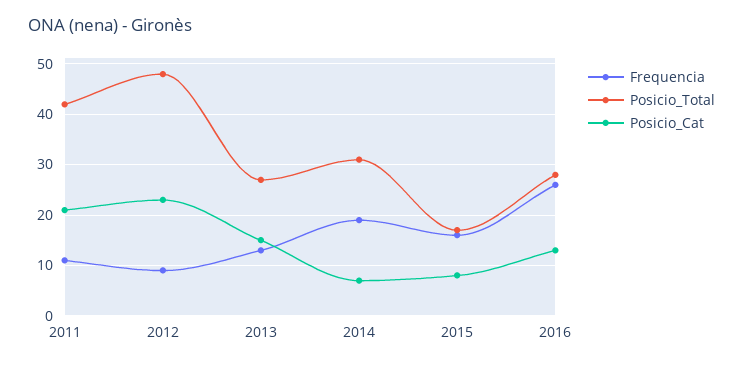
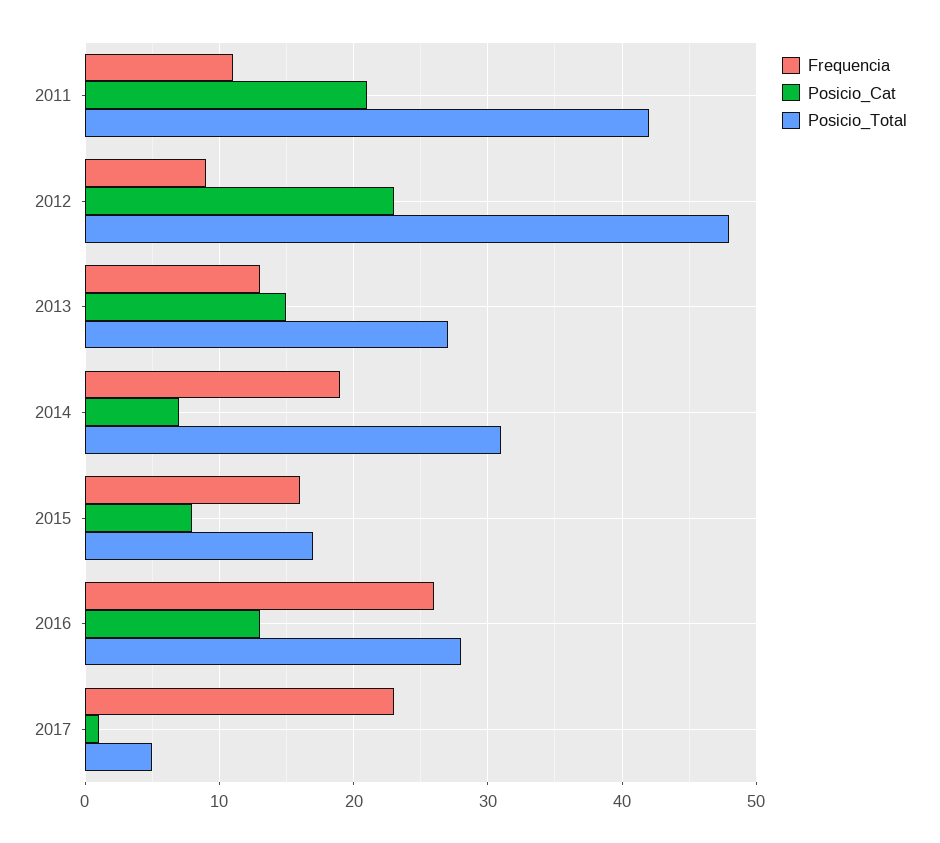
Frequencia, 2017: none -> 23
Posicio_Cat, 2017: none -> 1
Posicio_Total, 2017: none -> 5

